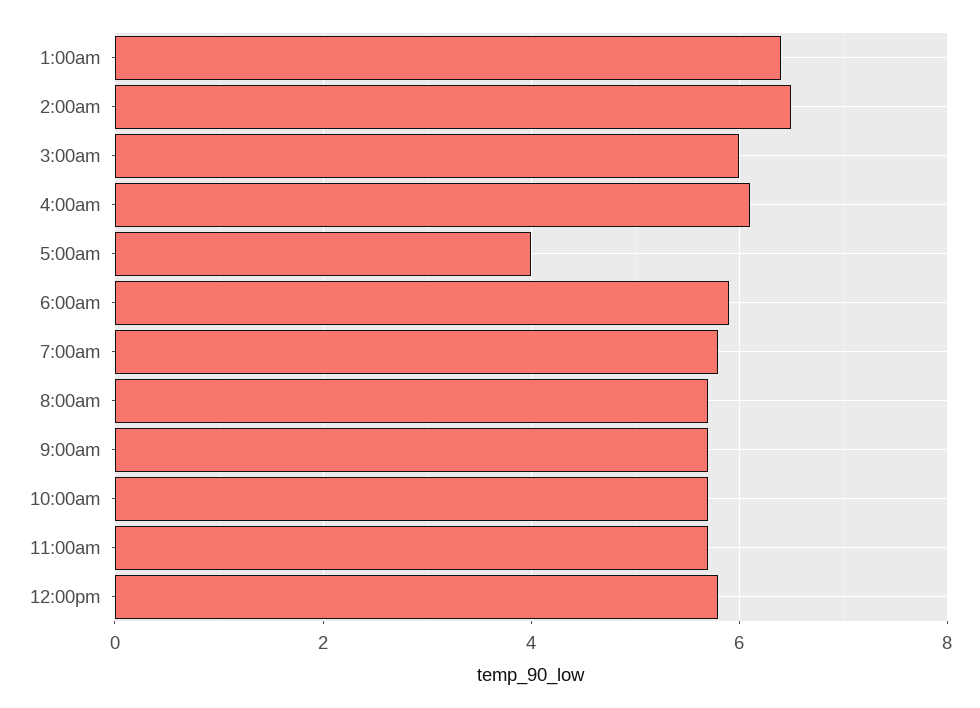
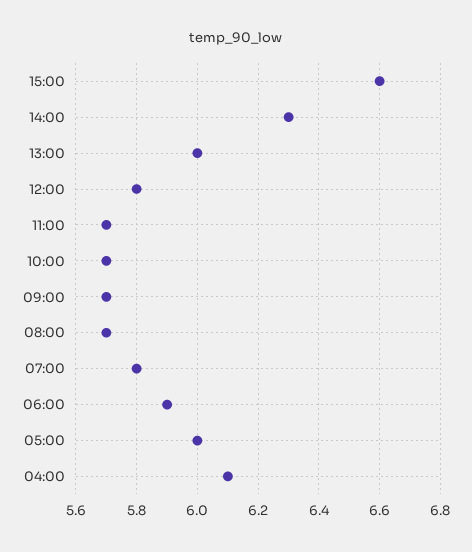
1:00am: 6.5 -> none
2:00am: 6.5 -> none
3:00am: 6 -> none
5:00am: 4 -> 6
15:00: none -> 6.6
14:00: none -> 6.3
13:00: none -> 6

